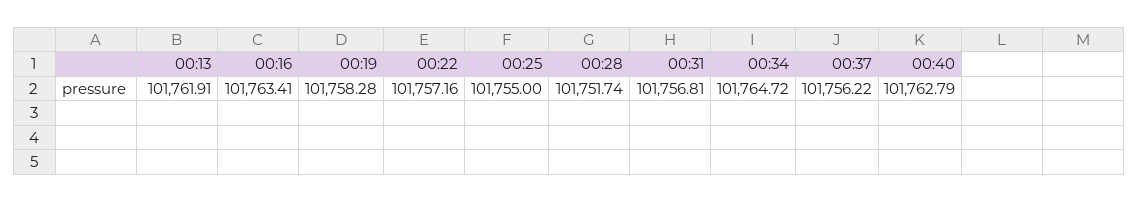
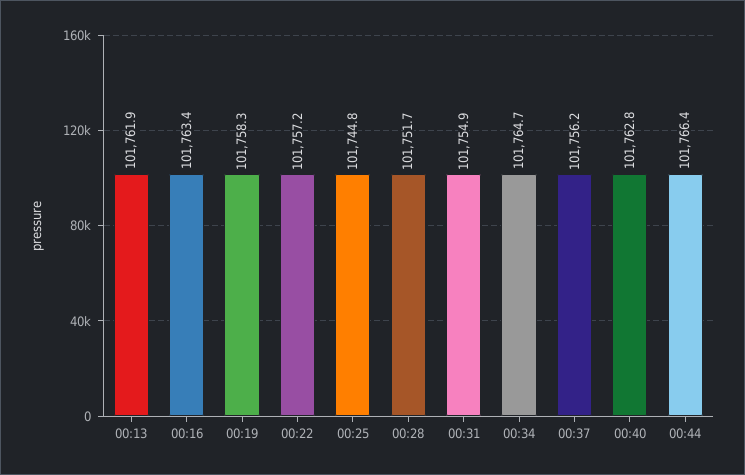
00:25: 101755 -> 101744.8
00:31: 101756.81 -> 101754.9
00:44: none -> 101766.4

